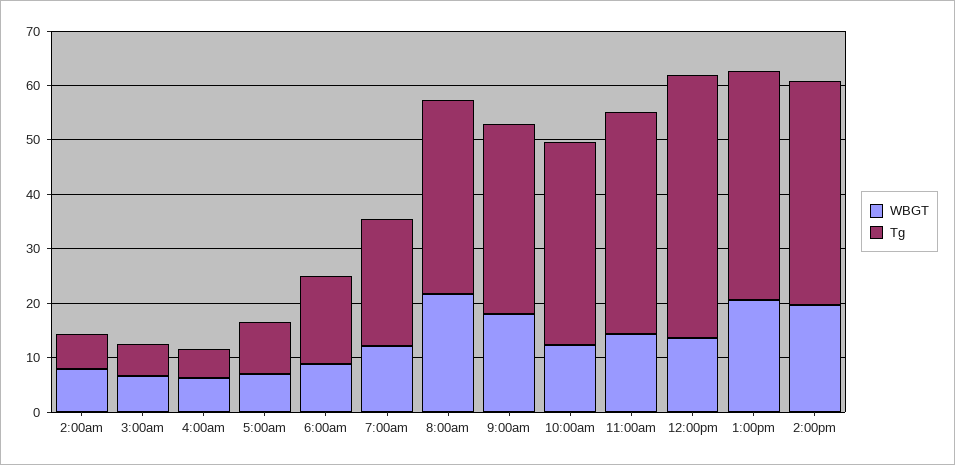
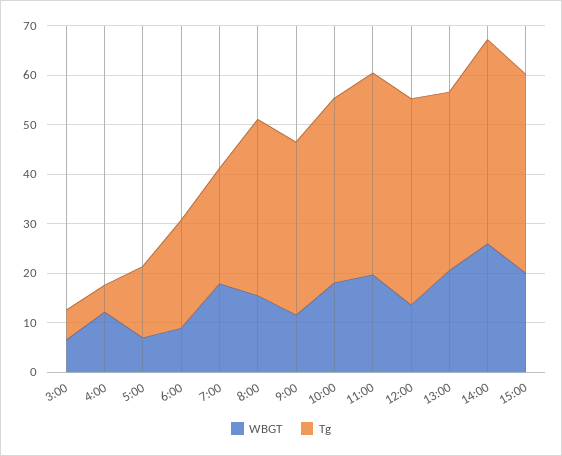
WBGT, 2:00am: 8 -> none
Tg, 2:00am: 6 -> none
WBGT, 4:00am: 6 -> 12
Tg, 5:00am: 10 -> 14
Tg, 6:00am: 16 -> 22
WBGT, 7:00am: 12 -> 18
WBGT, 8:00am: 22 -> 16
WBGT, 9:00am: 18 -> 12
WBGT, 10:00am: 12 -> 18
WBGT, 11:00am: 14 -> 20
Tg, 12:00pm: 48 -> 42
Tg, 1:00pm: 42 -> 36
WBGT, 2:00pm: 20 -> 26
WBGT, 15:00: none -> 20
Tg, 15:00: none -> 40

